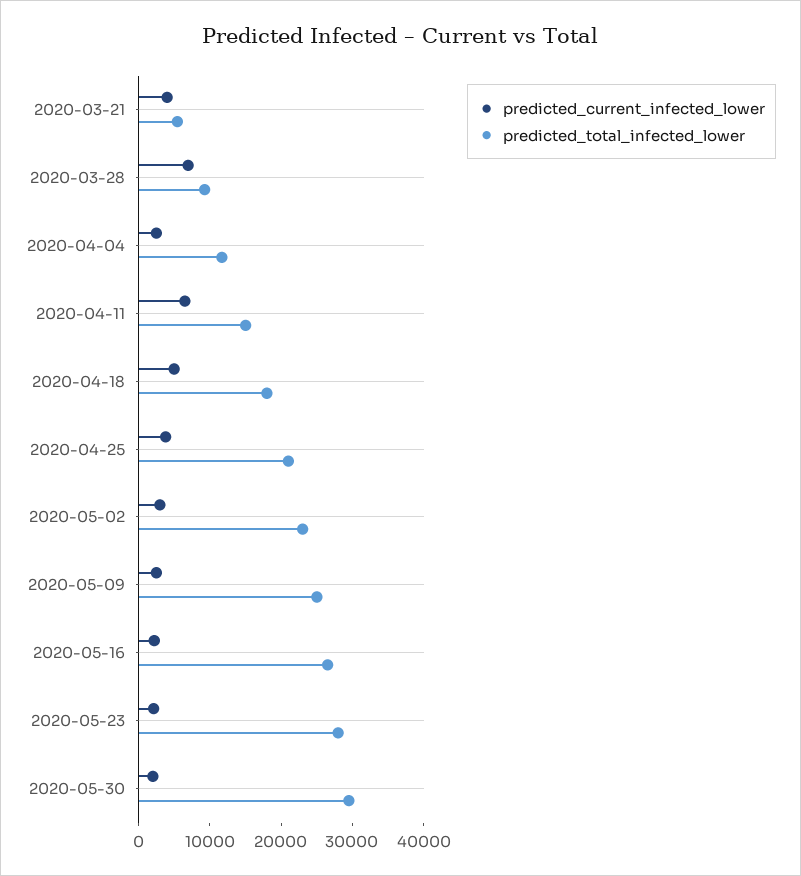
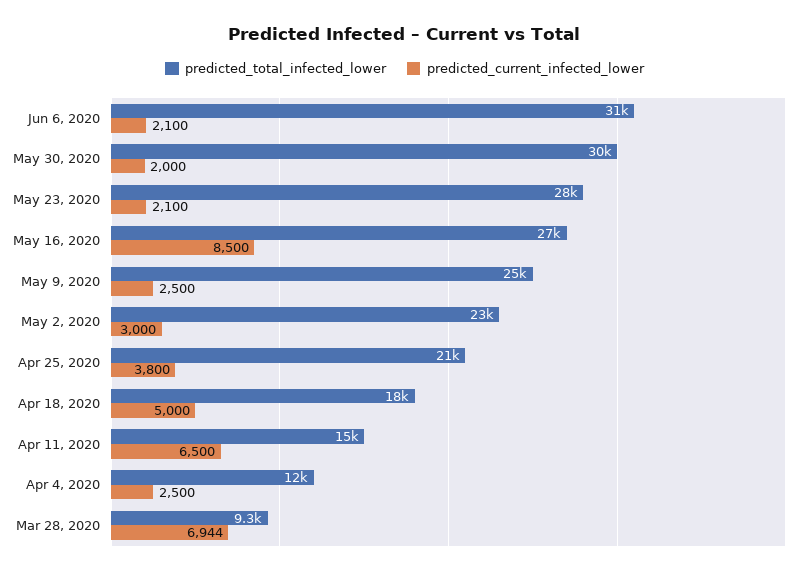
predicted_current_infected_lower, 2020-03-21: 4000 -> none
predicted_total_infected_lower, 2020-03-21: 6000 -> none
predicted_current_infected_lower, 2020-05-16: 2000 -> 8500
predicted_total_infected_lower, Jun 6, 2020: none -> 31000
predicted_current_infected_lower, Jun 6, 2020: none -> 2100

